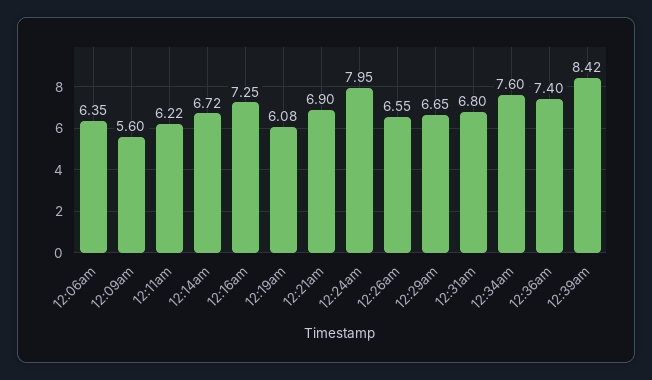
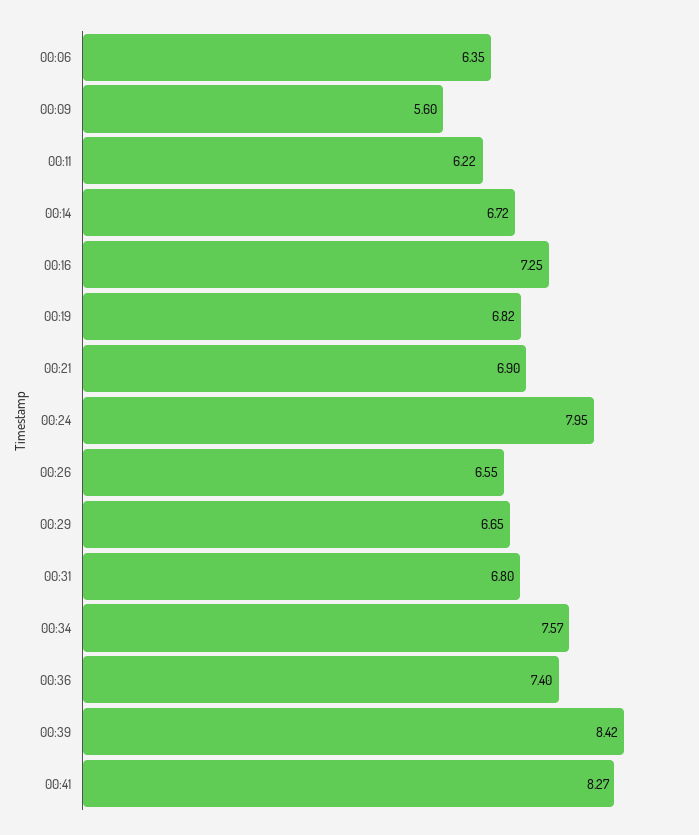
12:19am: 6.08 -> 6.82
12:34am: 7.6 -> 7.57
00:41: none -> 8.27

